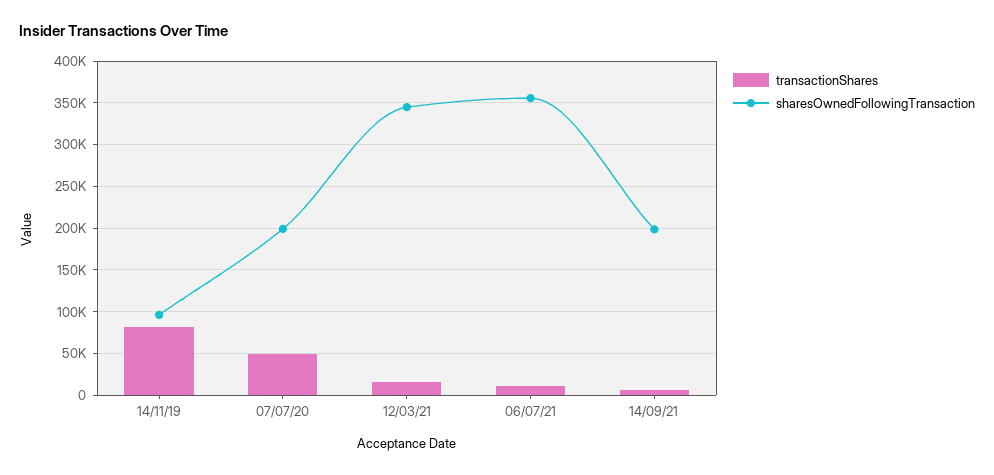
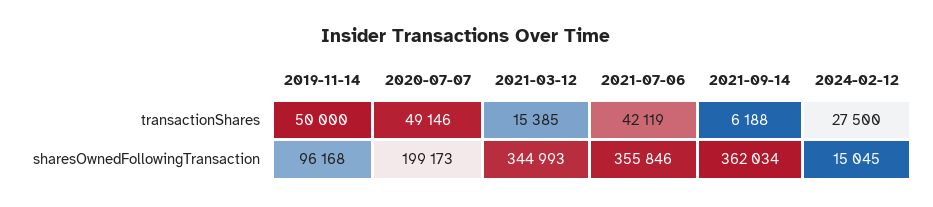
transactionShares, 14/11/19: 80000 -> 50000
transactionShares, 06/07/21: 10000 -> 42119
sharesOwnedFollowingTransaction, 14/09/21: 200000 -> 362034
transactionShares, 2024-02-12: none -> 27500
sharesOwnedFollowingTransaction, 2024-02-12: none -> 15045

